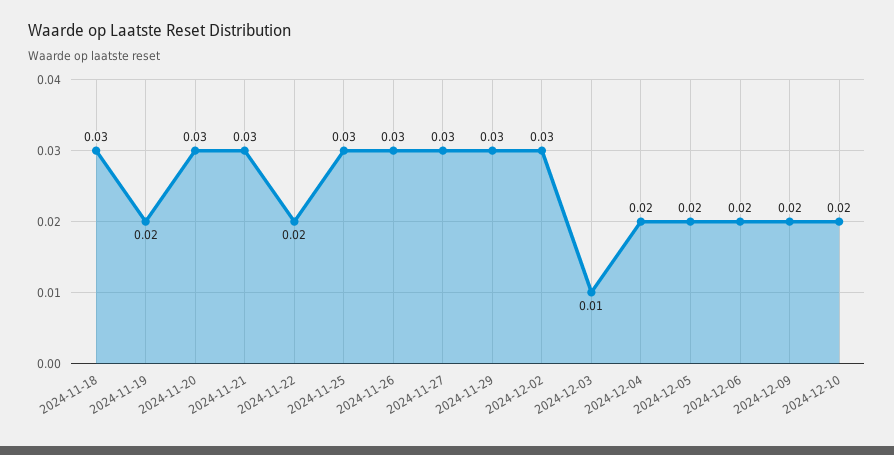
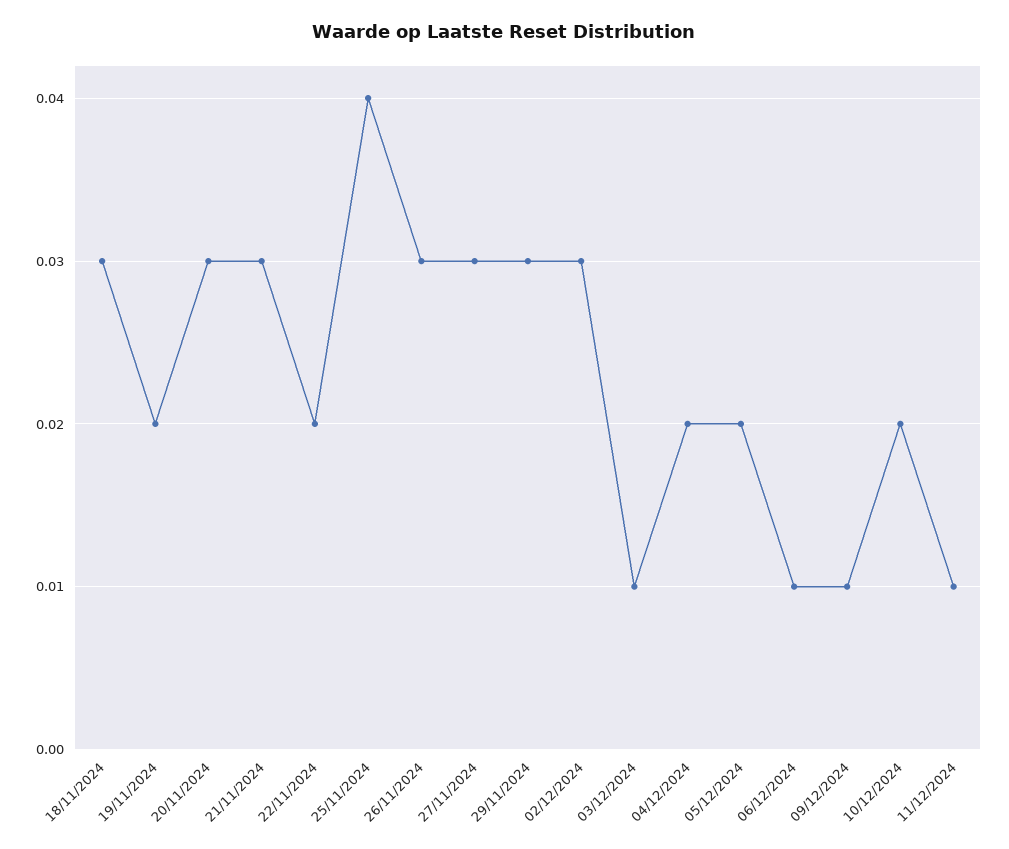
2024-11-25: 0.03 -> 0.04
2024-12-06: 0.02 -> 0.01
2024-12-09: 0.02 -> 0.01
11/12/2024: none -> 0.01

